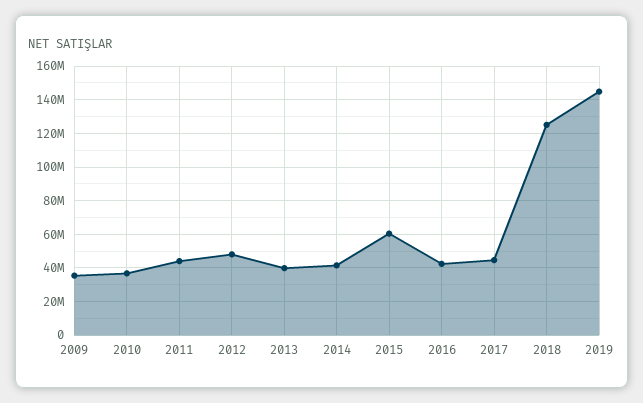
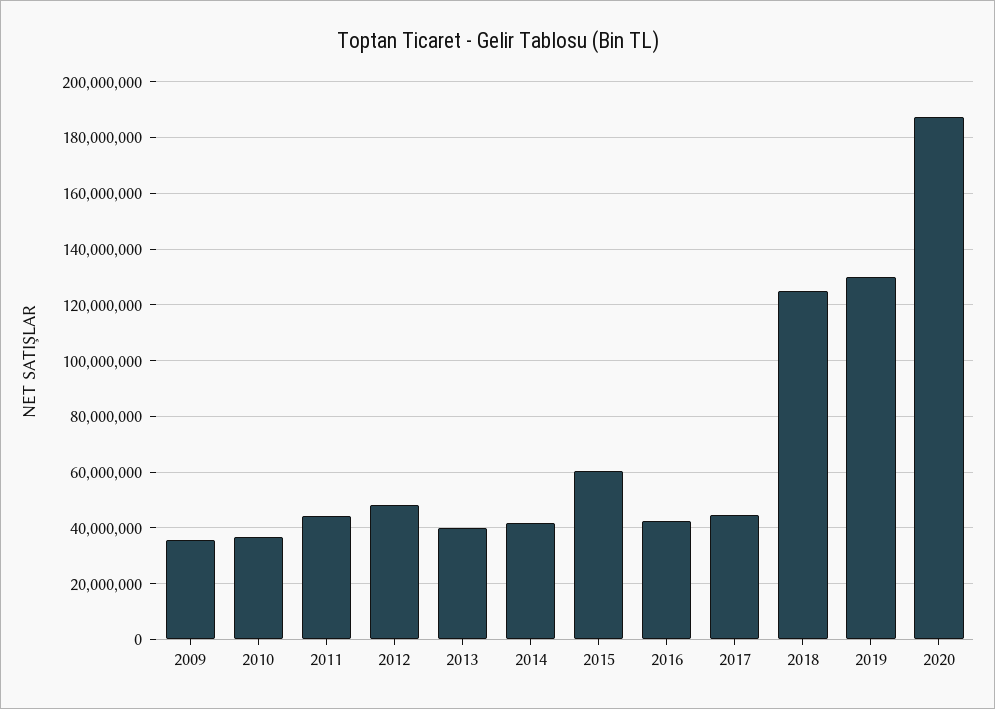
2019: 145000000 -> 130000000
2020: none -> 187500000

